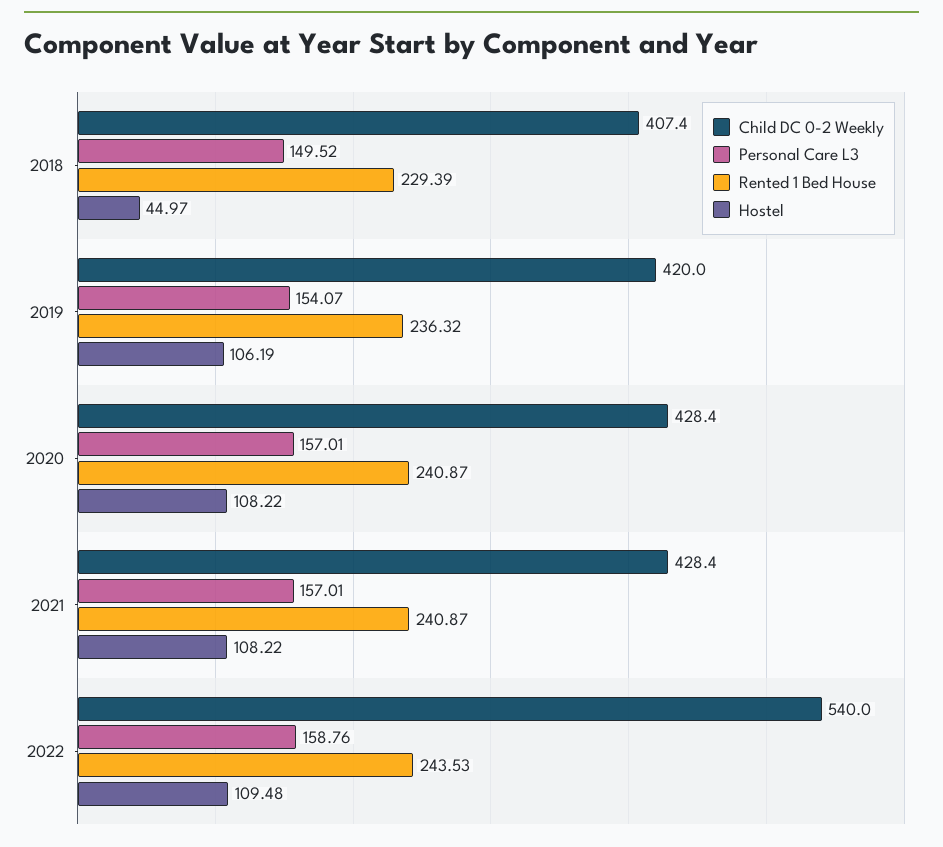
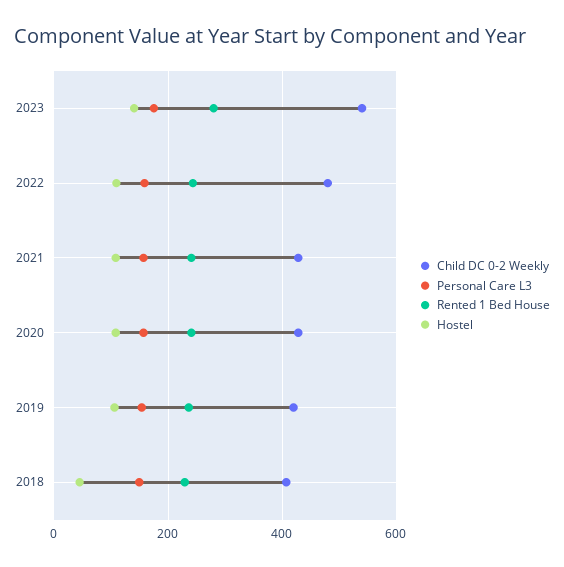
Child DC 0-2 Weekly, 2022: 540 -> 480
Child DC 0-2 Weekly, 2023: none -> 540
Personal Care L3, 2023: none -> 180
Rented 1 Bed House, 2023: none -> 280
Hostel, 2023: none -> 140

